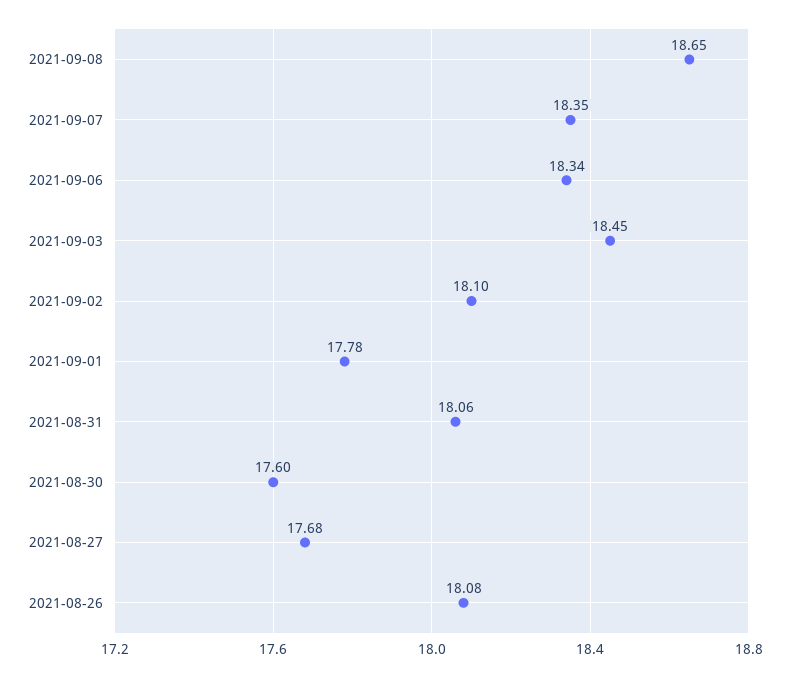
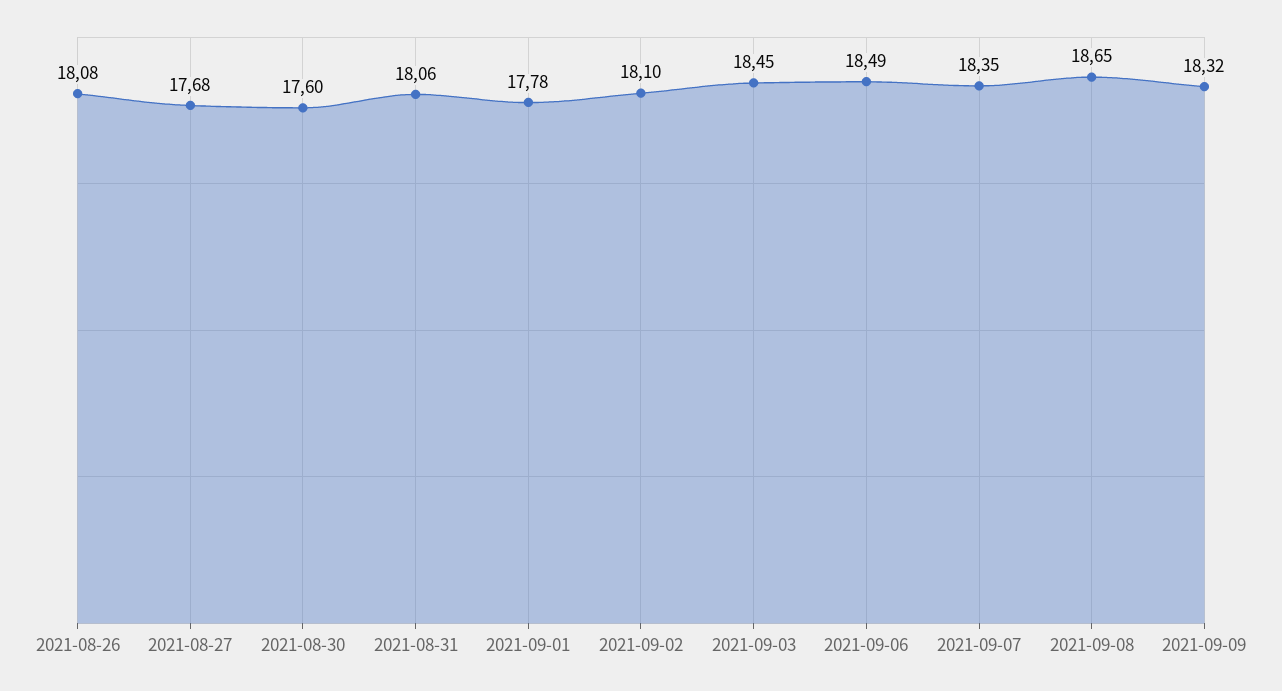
2021-09-06: 18.34 -> 18.49
2021-09-09: none -> 18.32

